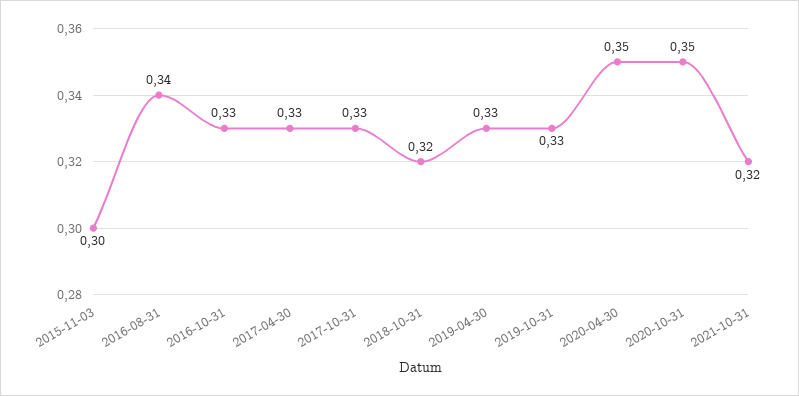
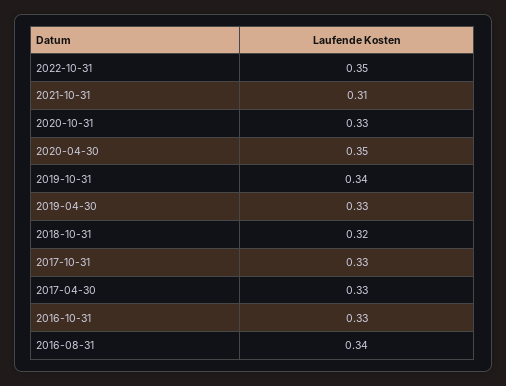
2015-11-03: 0.3 -> none
2019-10-31: 0.33 -> 0.34
2020-10-31: 0.35 -> 0.33
2021-10-31: 0.32 -> 0.31
2022-10-31: none -> 0.35

